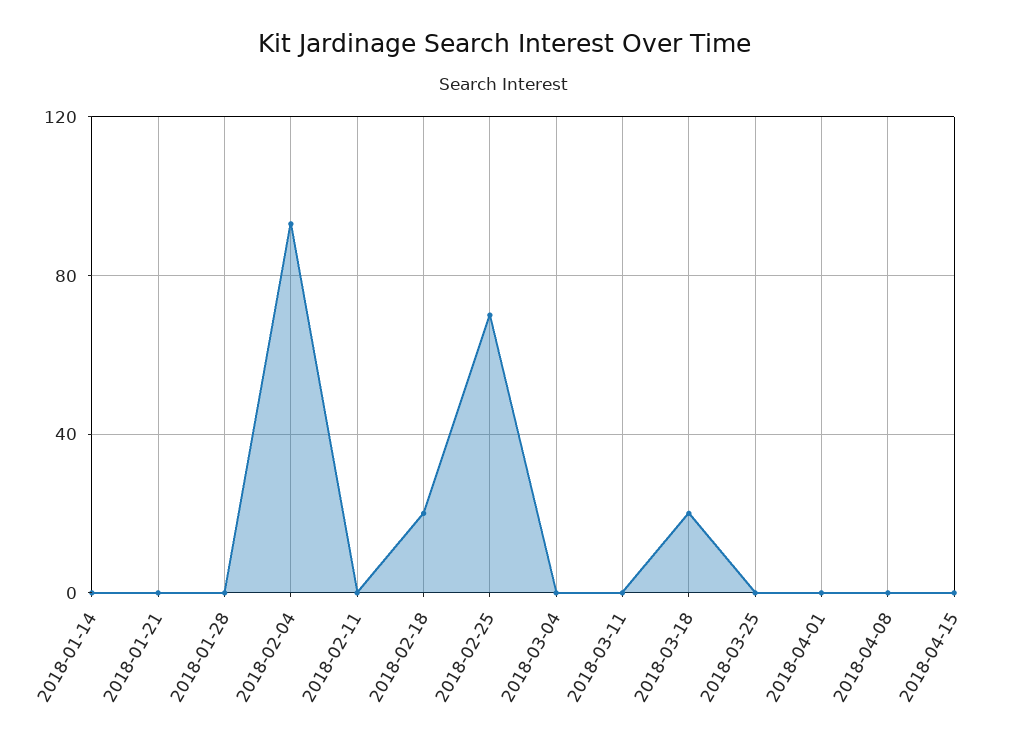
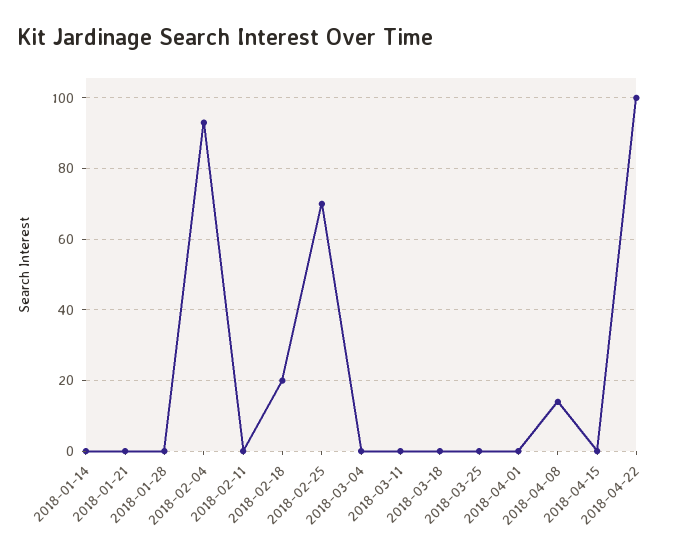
2018-03-18: 20 -> 0
2018-04-08: 0 -> 15
2018-04-22: none -> 100

